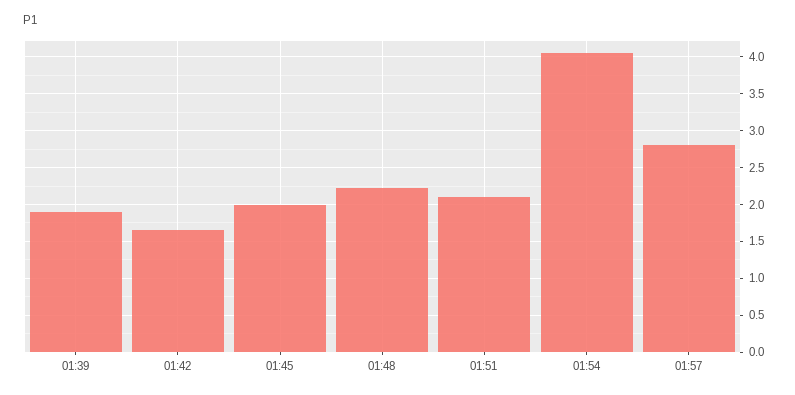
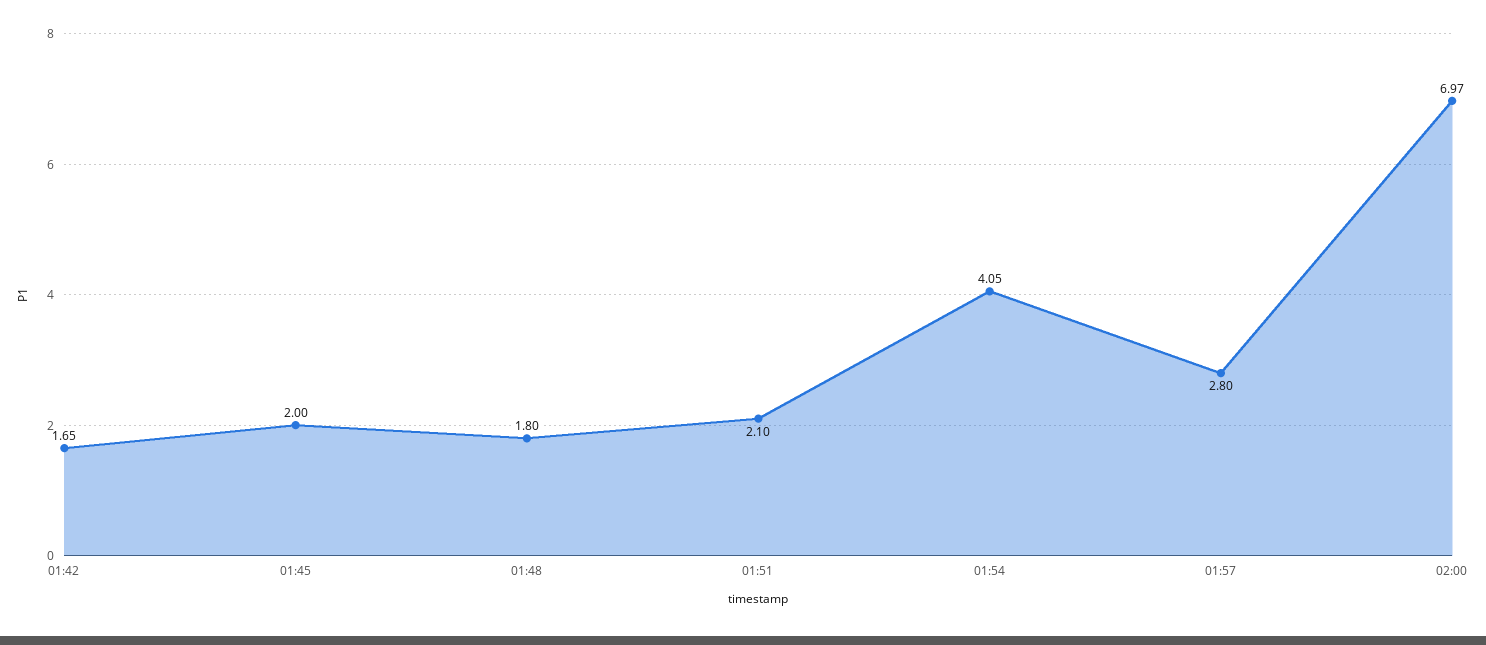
01:39: 1.9 -> none
01:48: 2.2 -> 1.8
02:00: none -> 6.97

